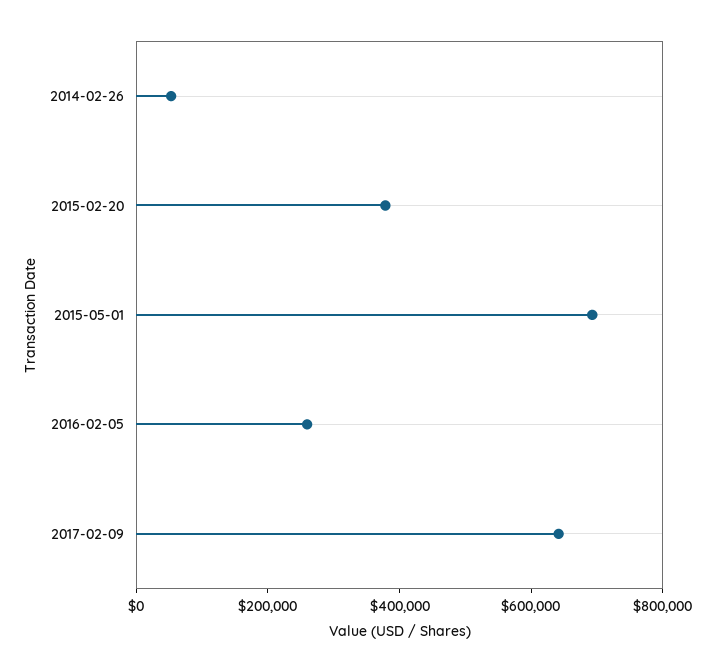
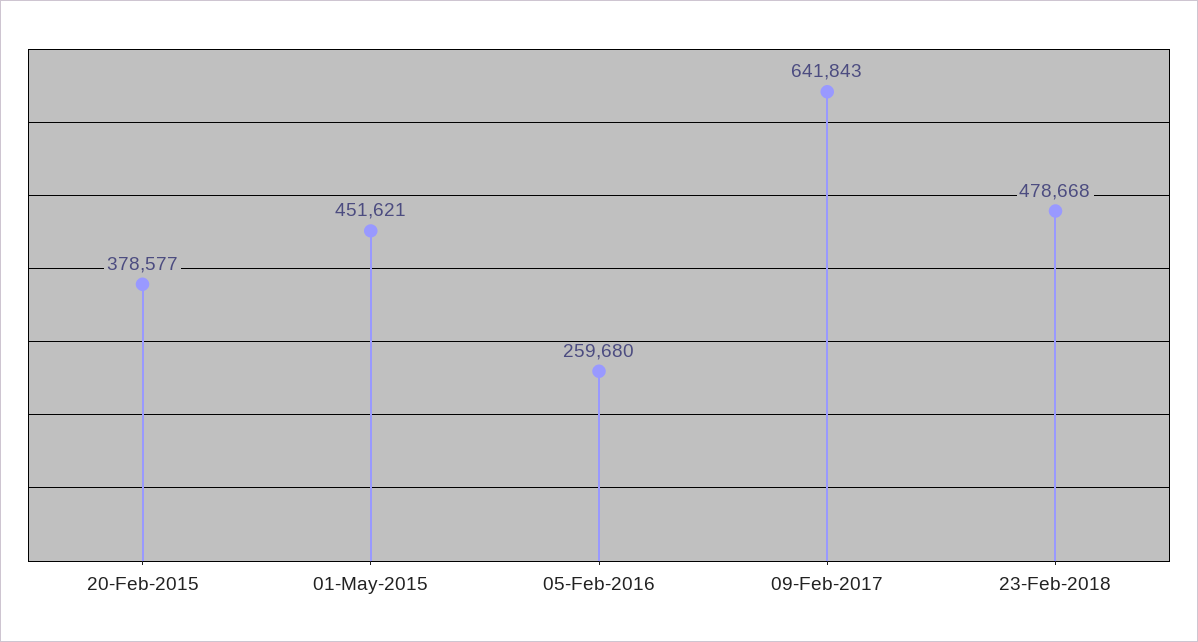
2014-02-26: 50000 -> none
2015-05-01: 700000 -> 451621
23-Feb-2018: none -> 478668

